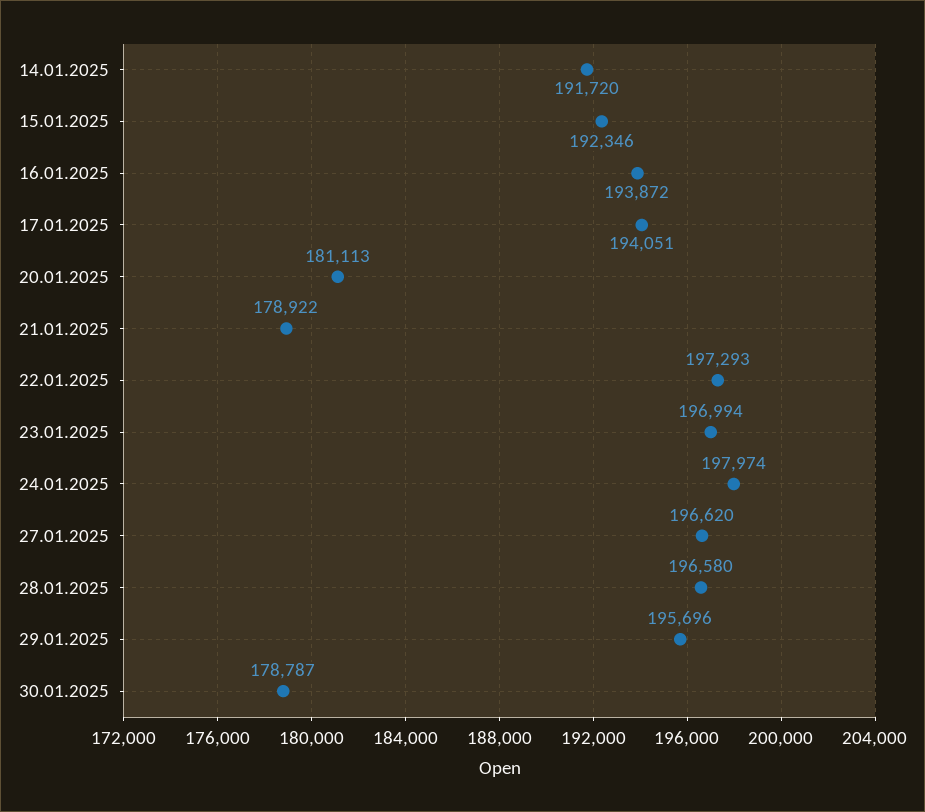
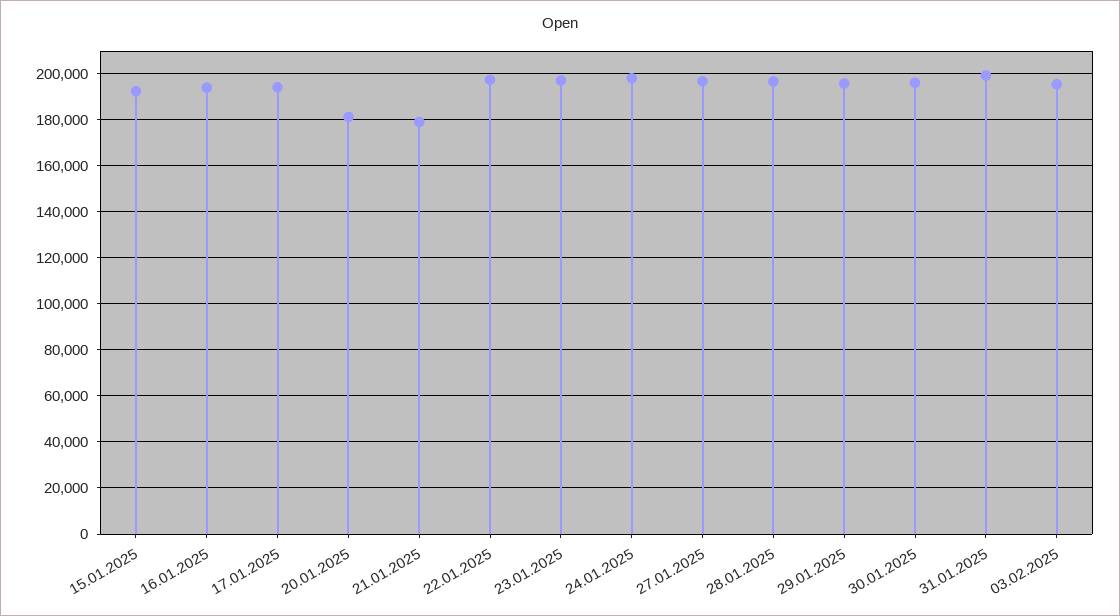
14.01.2025: 191720 -> none
30.01.2025: 178787 -> 195000
31.01.2025: none -> 200000
03.02.2025: none -> 195000

